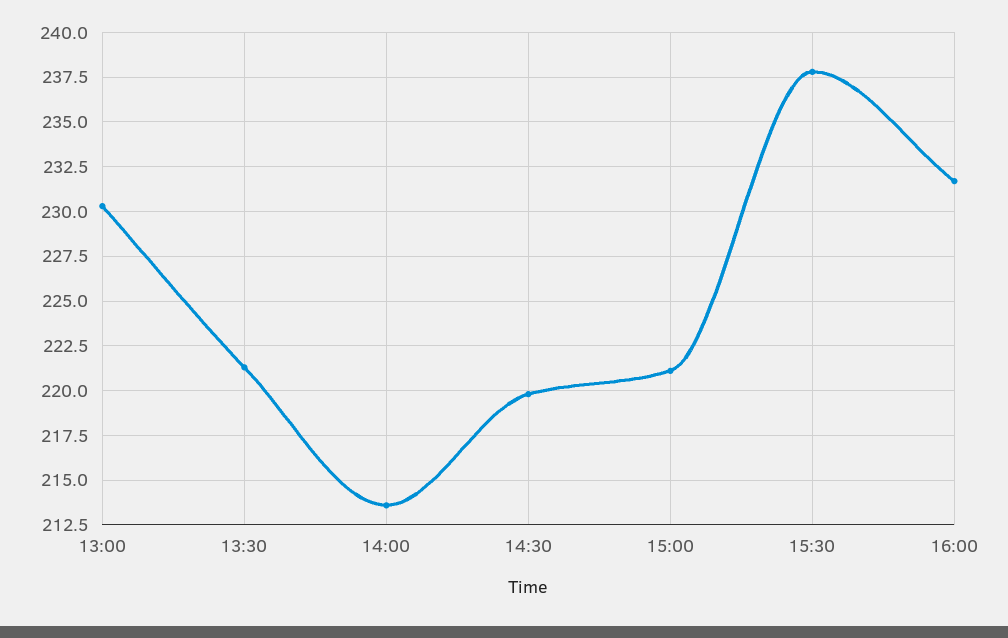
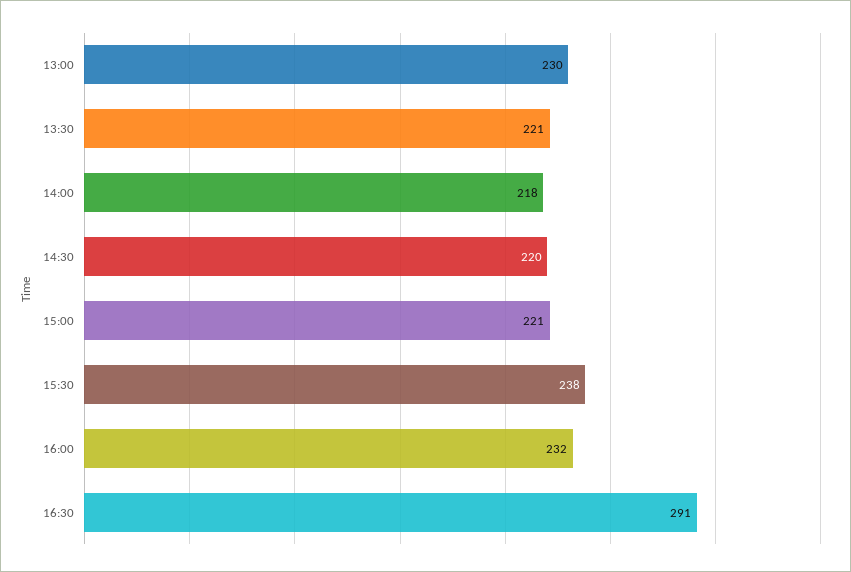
14:00: 213.5 -> 218
16:30: none -> 291

